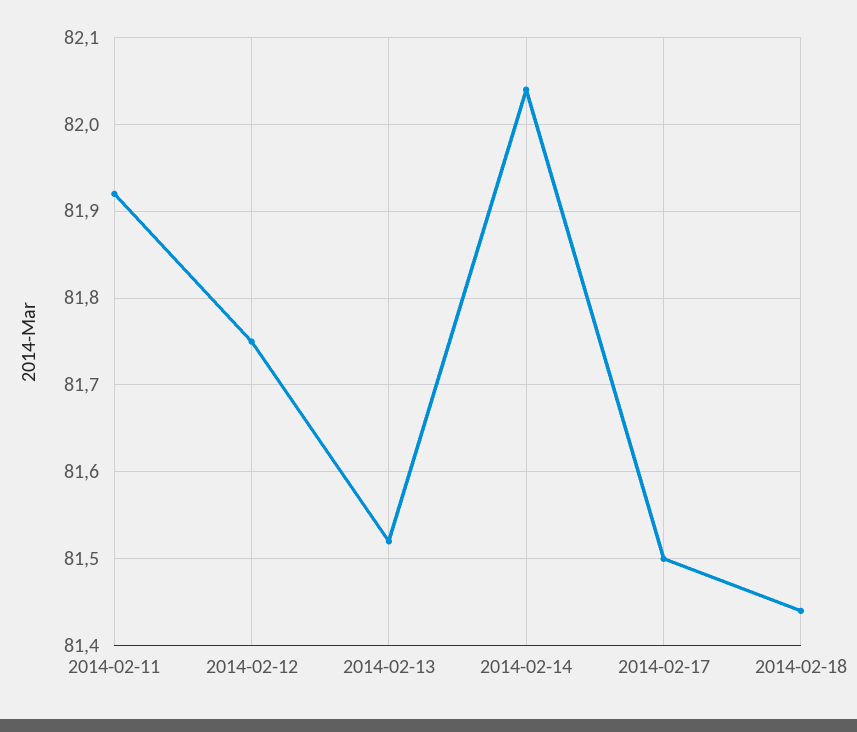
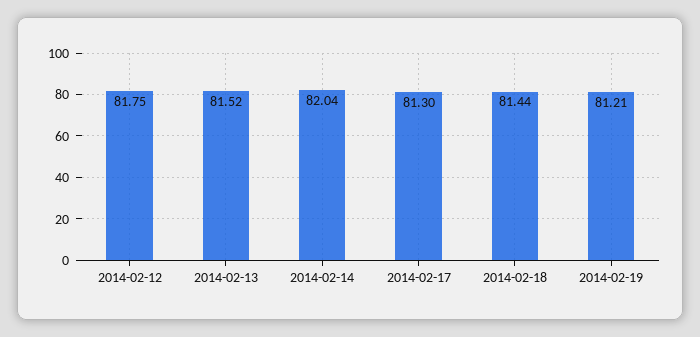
2014-02-11: 81.92 -> none
2014-02-17: 81.5 -> 81.3
2014-02-19: none -> 81.21

